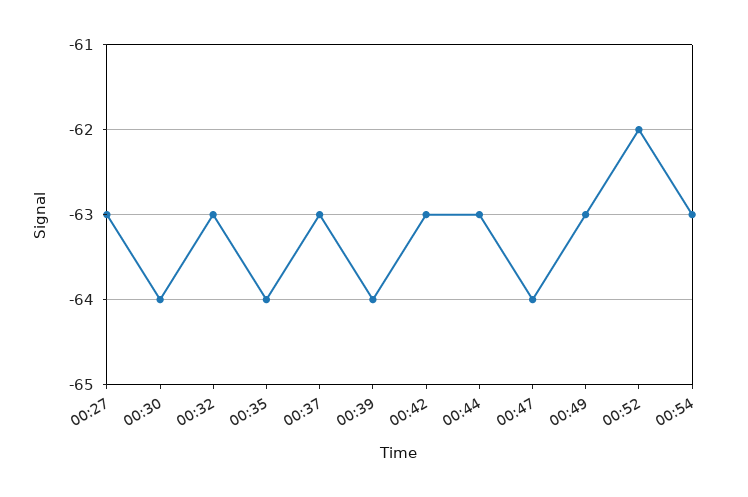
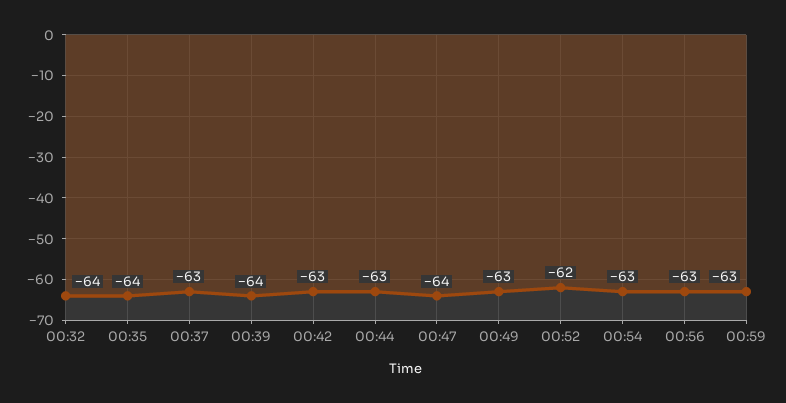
00:27: -63 -> none
00:30: -64 -> none
00:32: -63 -> -64
00:56: none -> -63
00:59: none -> -63

